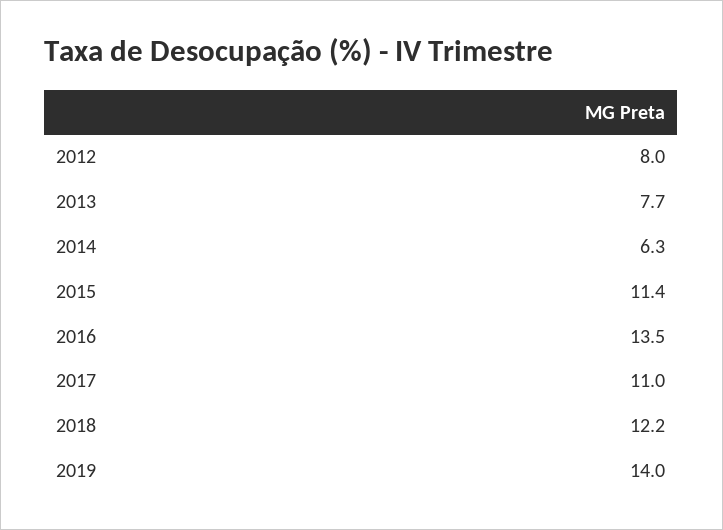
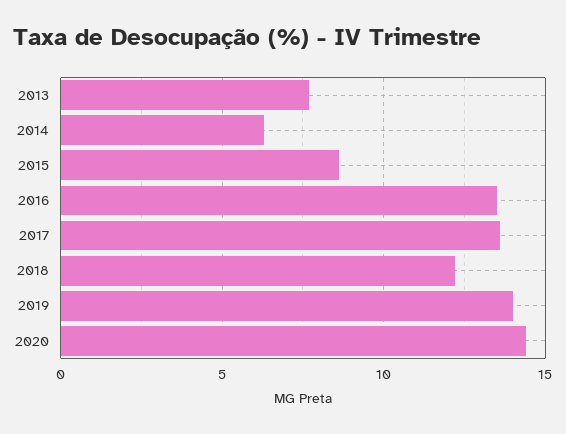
2012: 8 -> none
2015: 11.4 -> 8.5
2017: 11 -> 13.5
2020: none -> 14.5

